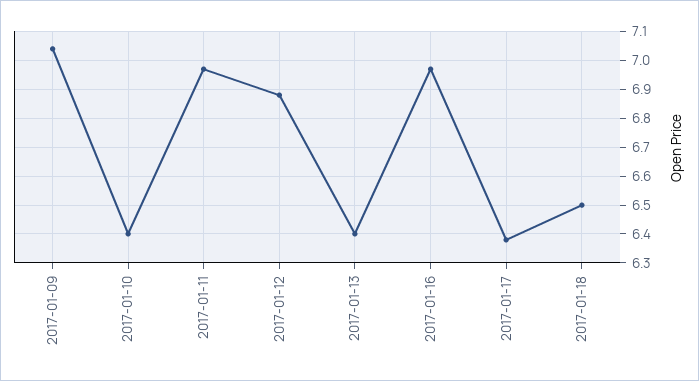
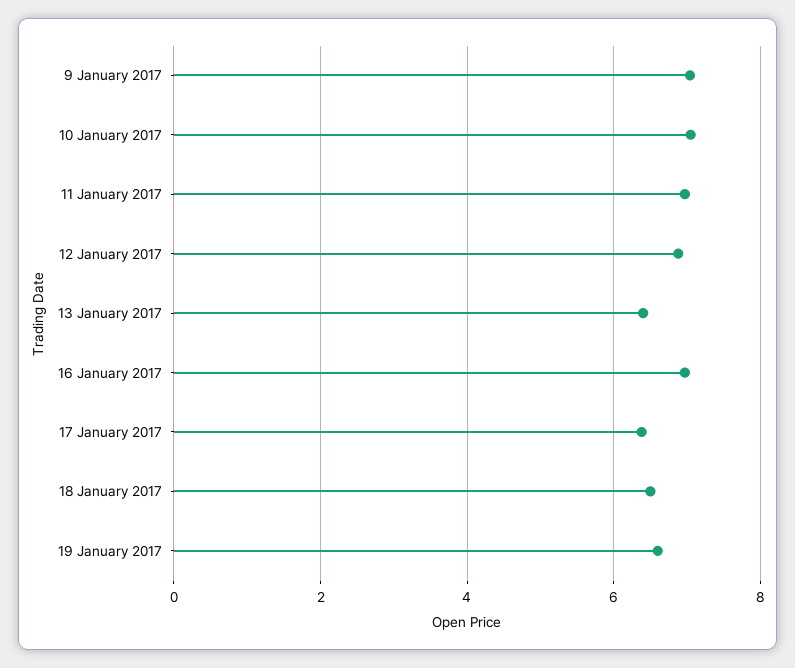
2017-01-10: 6.4 -> 7
19 January 2017: none -> 6.6

